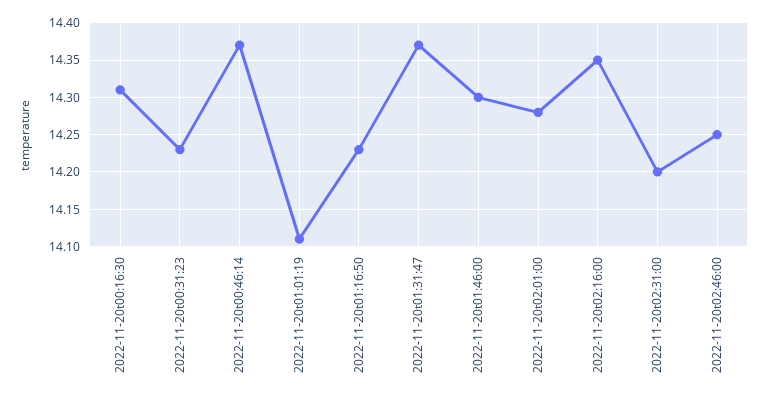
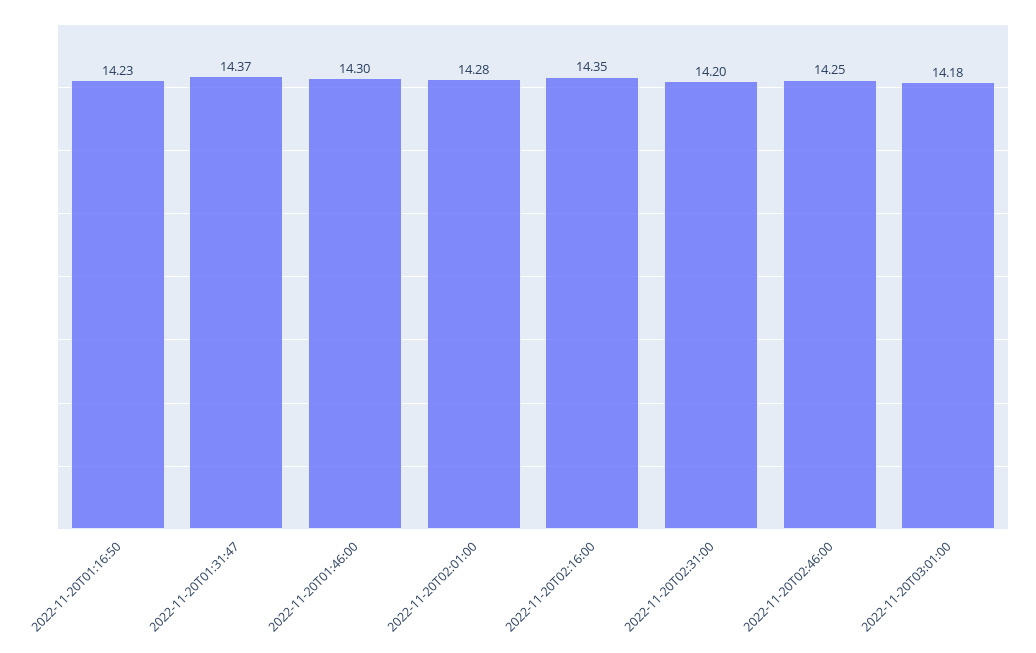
2022-11-20t00:16:30: 14.31 -> none
2022-11-20t00:31:23: 14.23 -> none
2022-11-20t00:46:14: 14.37 -> none
2022-11-20t01:01:19: 14.11 -> none
2022-11-20T03:01:00: none -> 14.18

